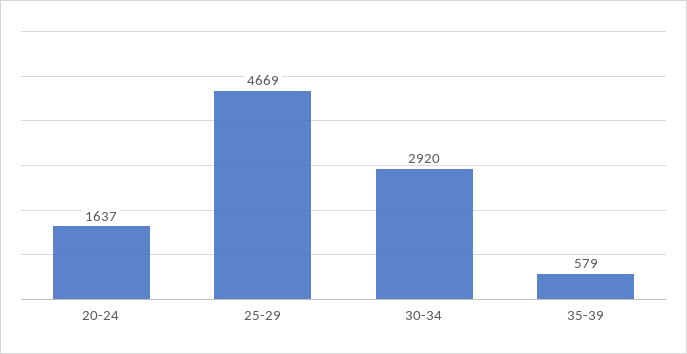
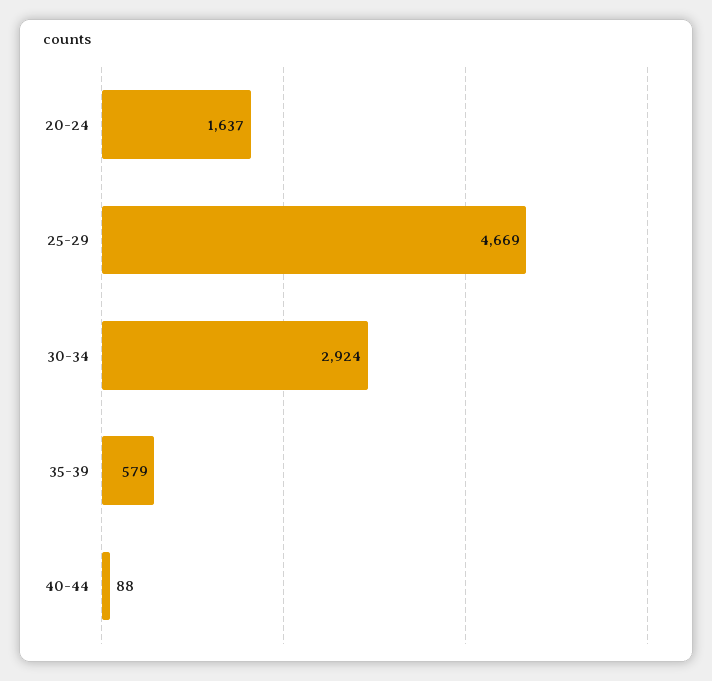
30-34: 2920 -> 2924
40-44: none -> 88

